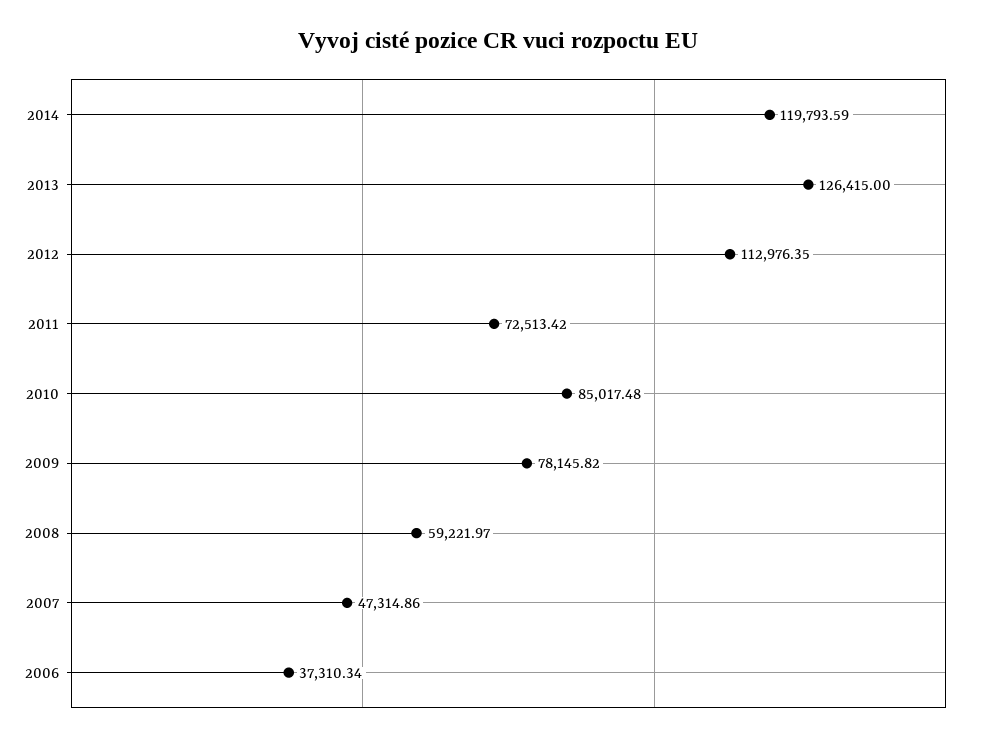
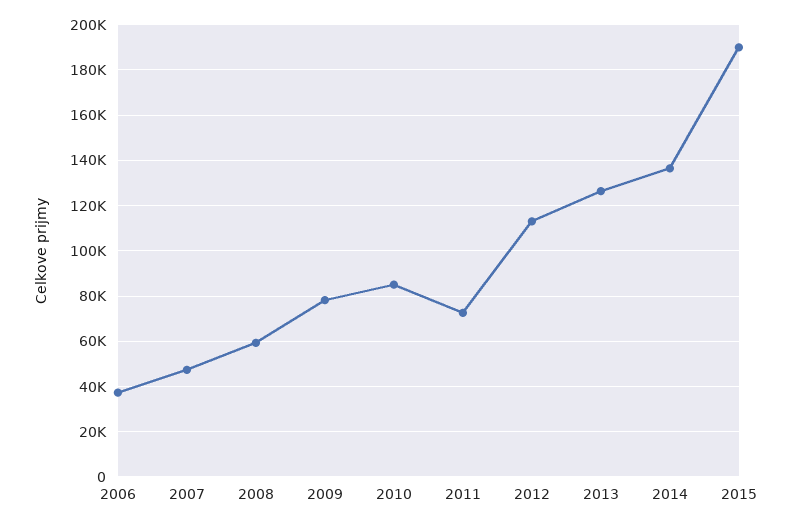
2014: 119793.59 -> 135000
2015: none -> 190000

